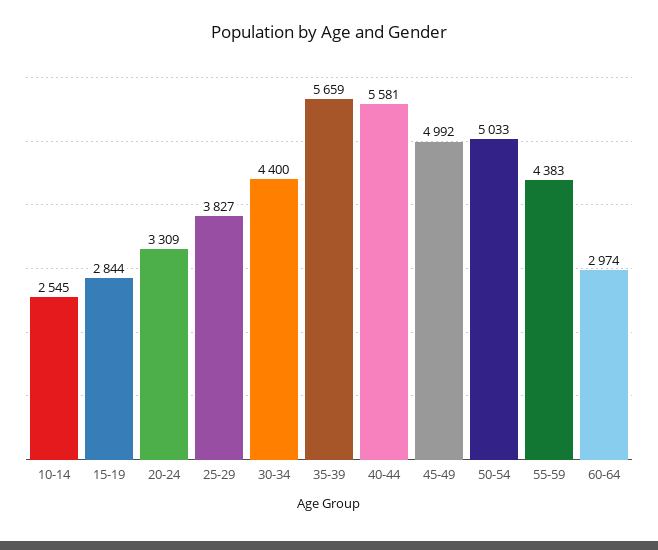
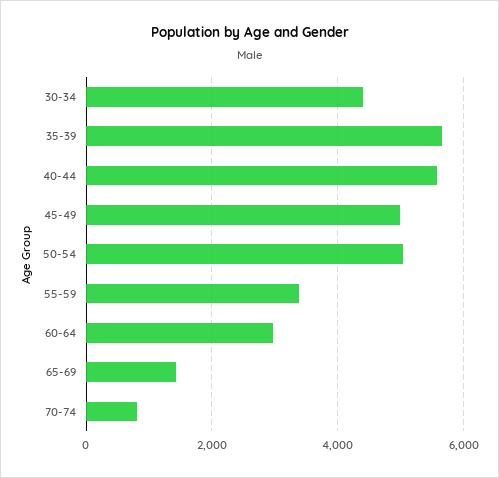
10-14: 2545 -> none
15-19: 2844 -> none
20-24: 3309 -> none
25-29: 3827 -> none
55-59: 4383 -> 3400
65-69: none -> 1400
70-74: none -> 800

